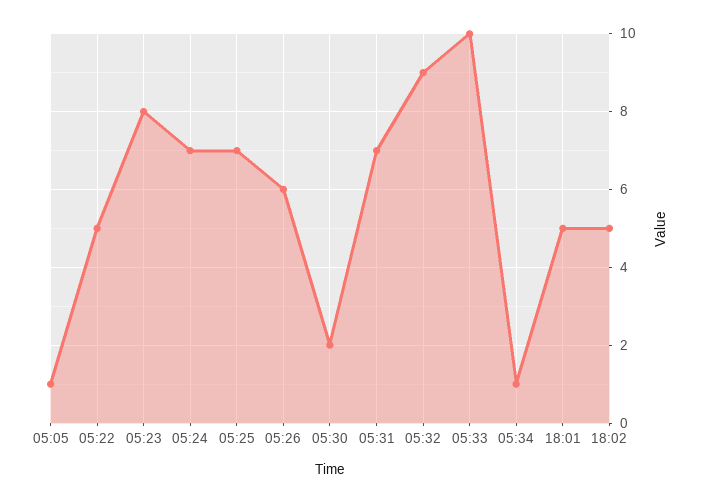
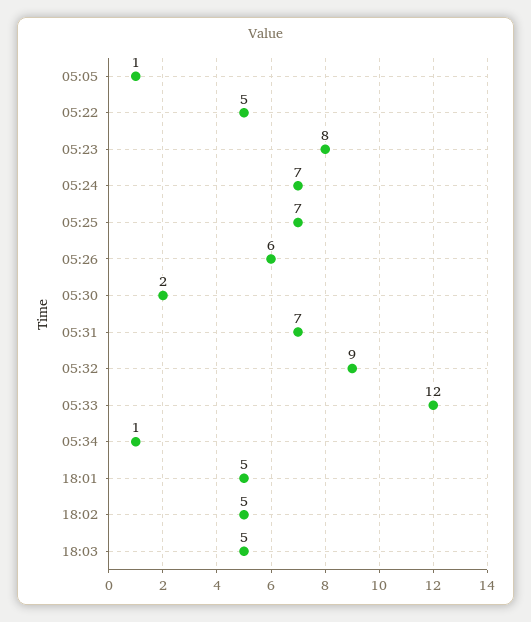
05:33: 10 -> 12
18:03: none -> 5

